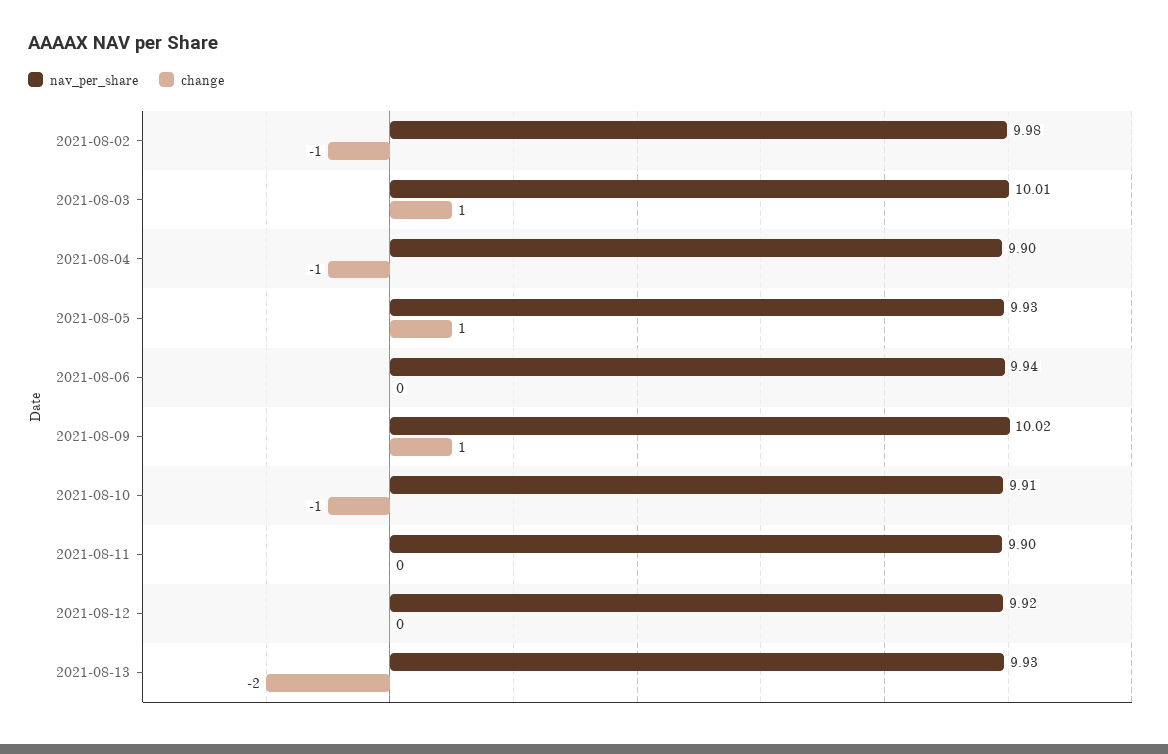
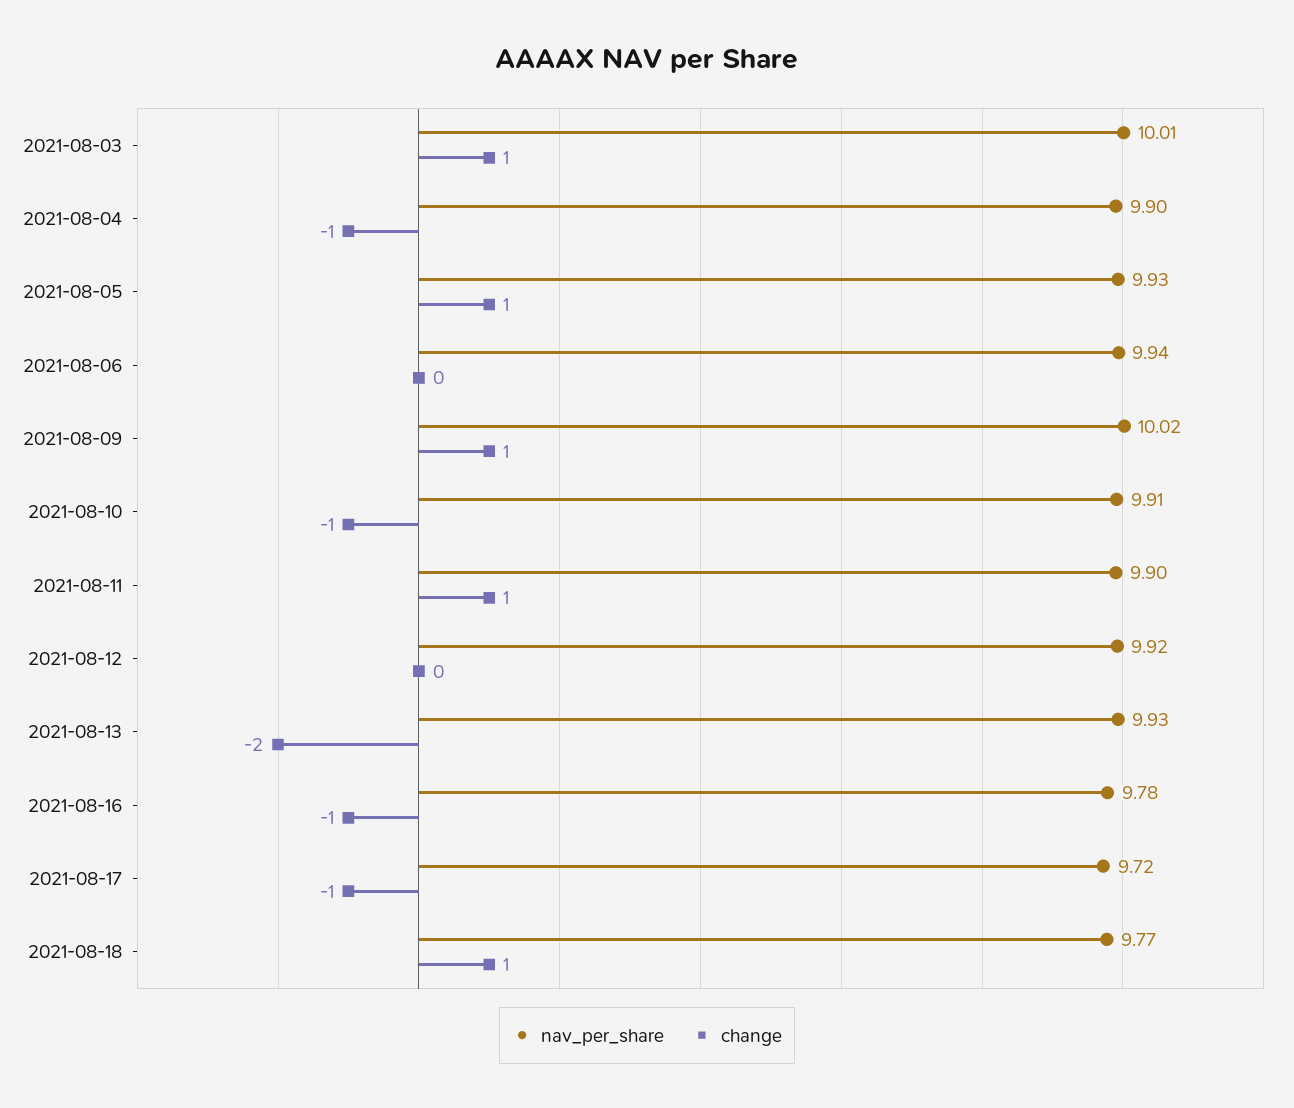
nav_per_share, 2021-08-02: 9.98 -> none
change, 2021-08-02: -1 -> none
change, 2021-08-11: 0 -> 1
nav_per_share, 2021-08-16: none -> 9.78
change, 2021-08-16: none -> -1
nav_per_share, 2021-08-17: none -> 9.72
change, 2021-08-17: none -> -1
nav_per_share, 2021-08-18: none -> 9.77
change, 2021-08-18: none -> 1

